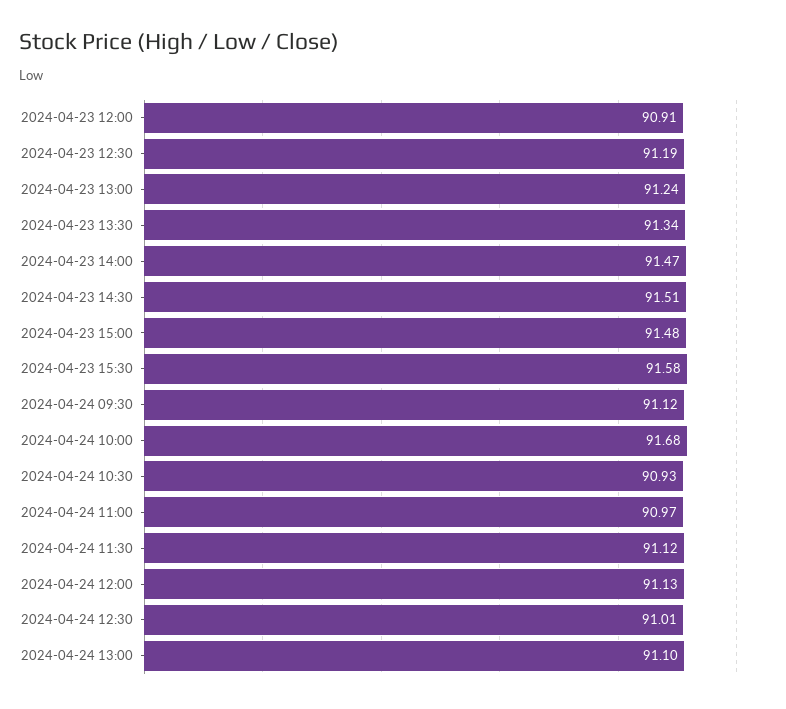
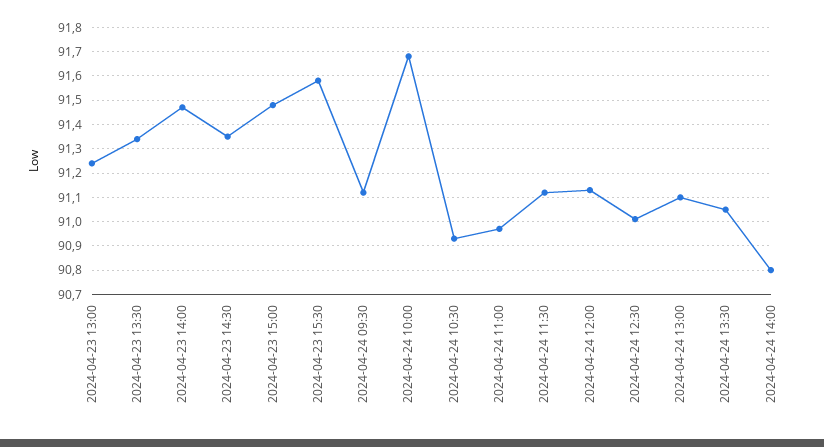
2024-04-23 12:00: 90.91 -> none
2024-04-23 12:30: 91.19 -> none
2024-04-23 14:30: 91.51 -> 91.35
2024-04-24 13:30: none -> 91.05
2024-04-24 14:00: none -> 90.8

